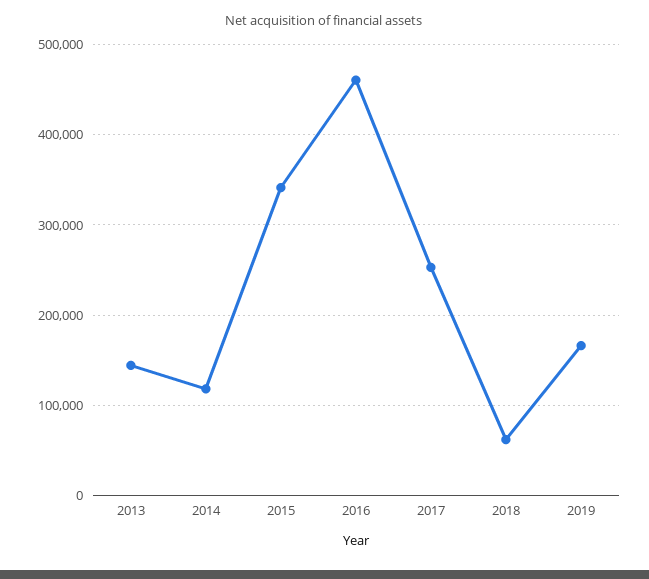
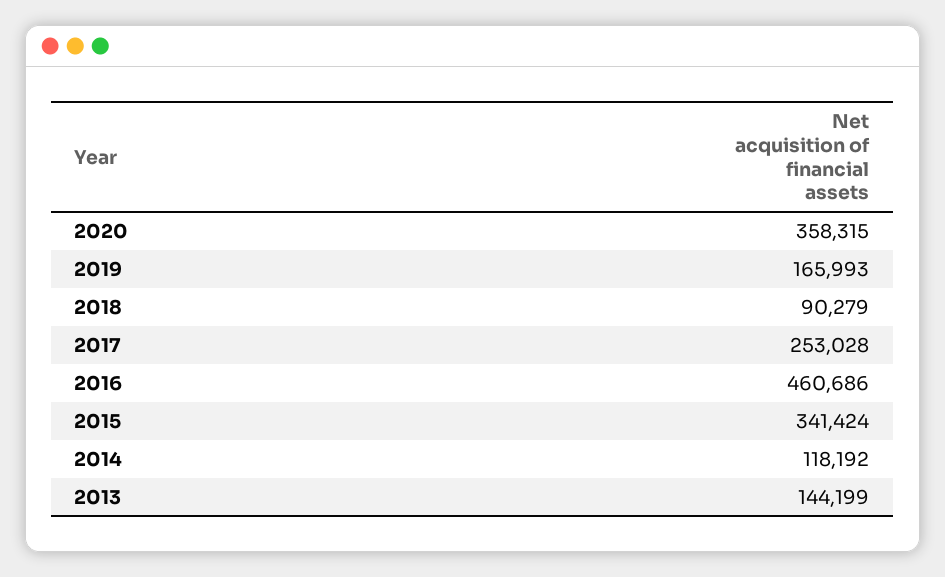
2018: 60000 -> 90279
2020: none -> 358315

